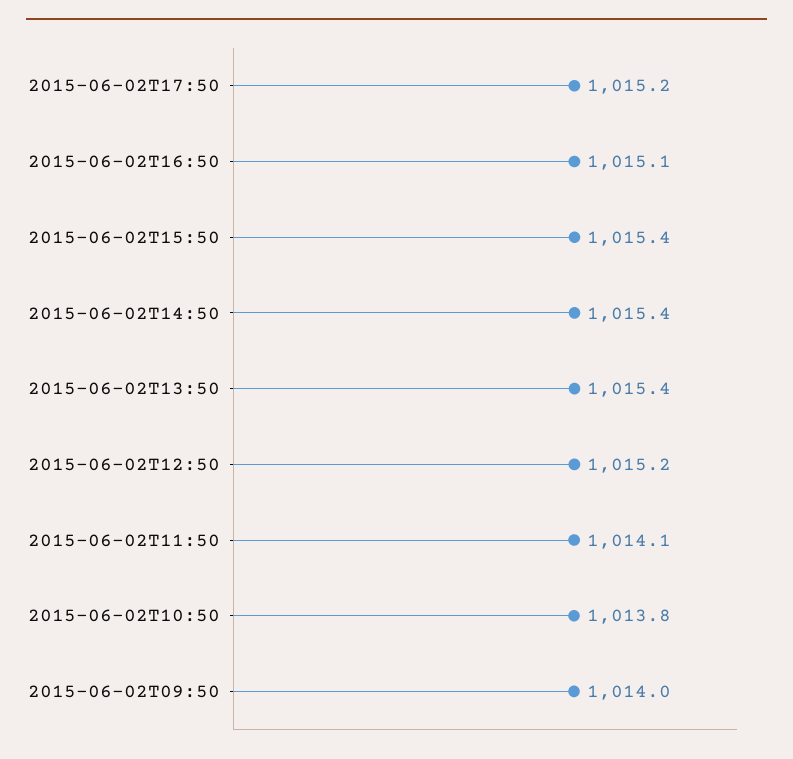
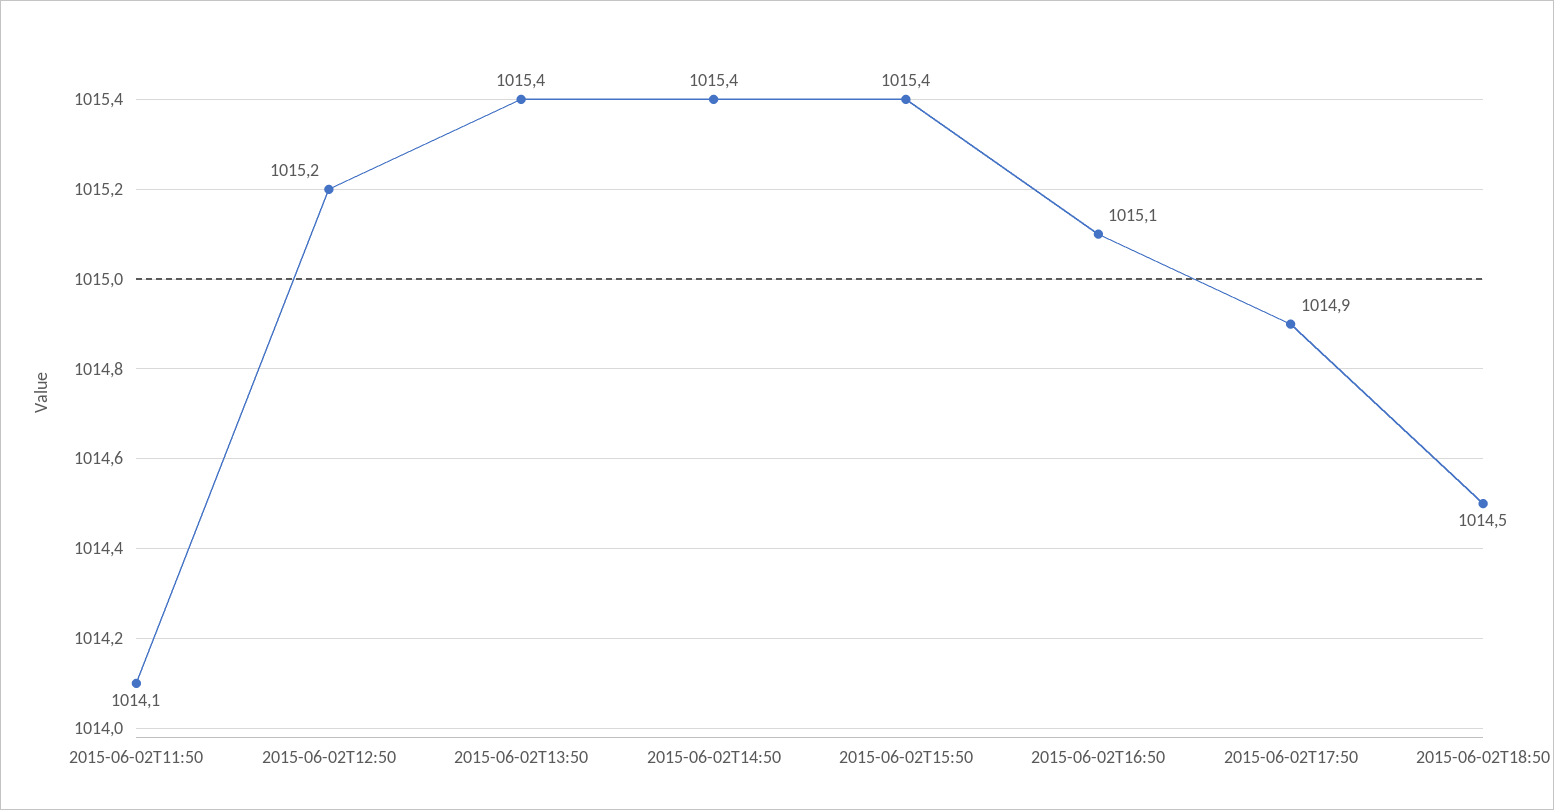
2015-06-02T17:50: 1015.2 -> 1014.9
2015-06-02T10:50: 1013.8 -> none
2015-06-02T09:50: 1014 -> none
2015-06-02T18:50: none -> 1014.5

